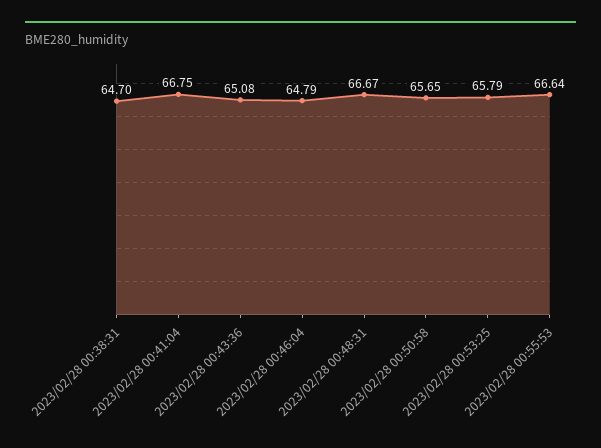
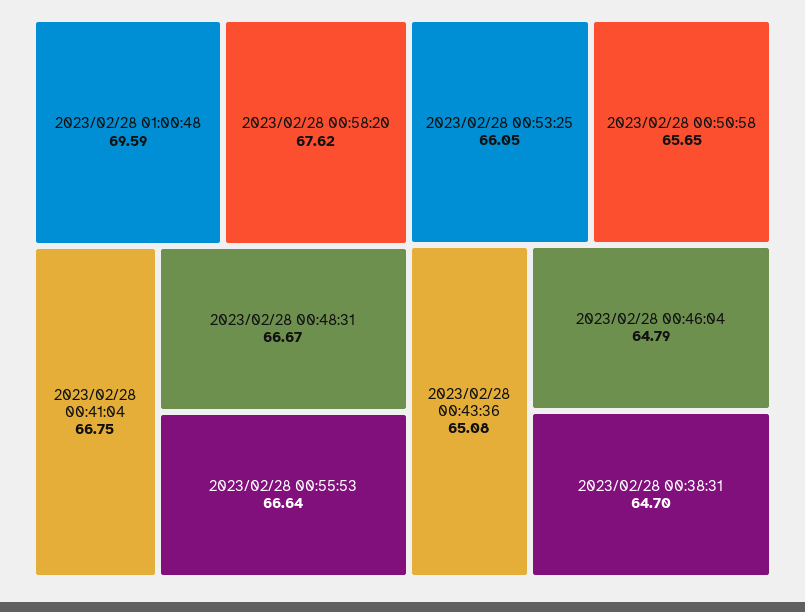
2023/02/28 00:53:25: 65.79 -> 66.05
2023/02/28 01:00:48: none -> 69.59
2023/02/28 00:58:20: none -> 67.62

